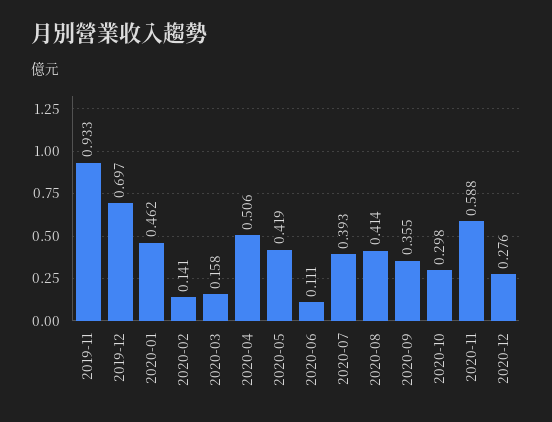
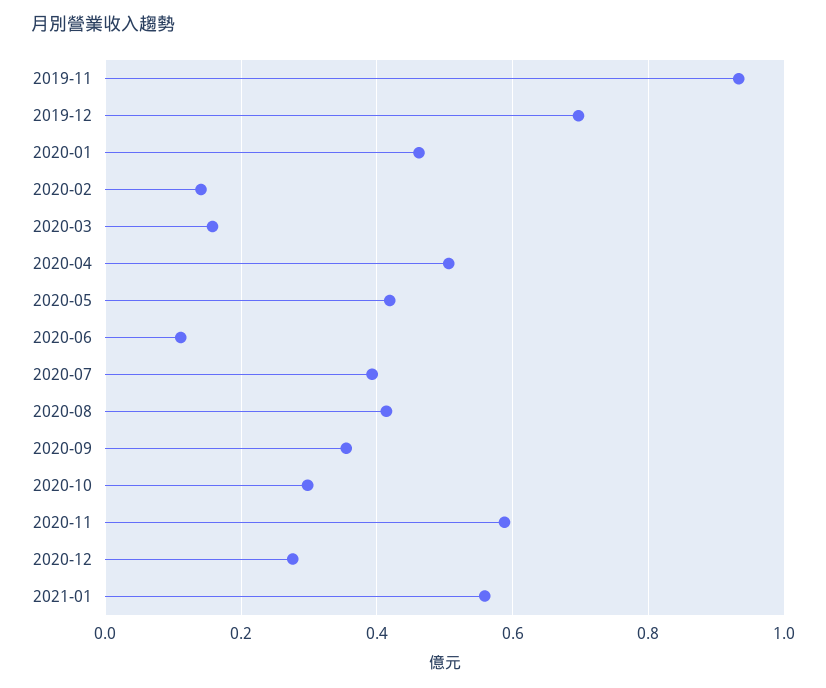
2021-01: none -> 0.56

